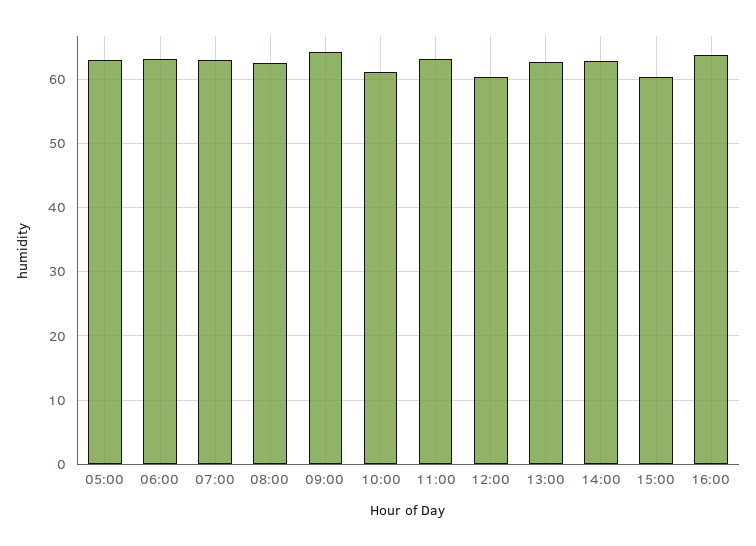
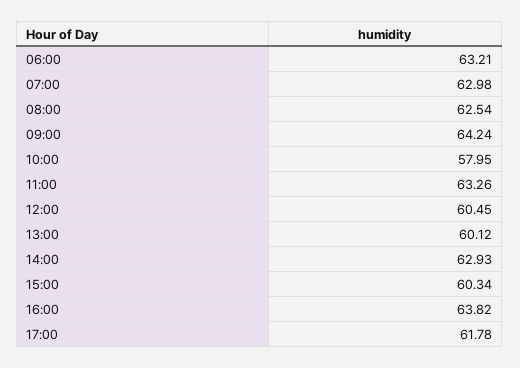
05:00: 63 -> none
10:00: 61 -> 57.95
13:00: 63 -> 60.12
17:00: none -> 61.78

